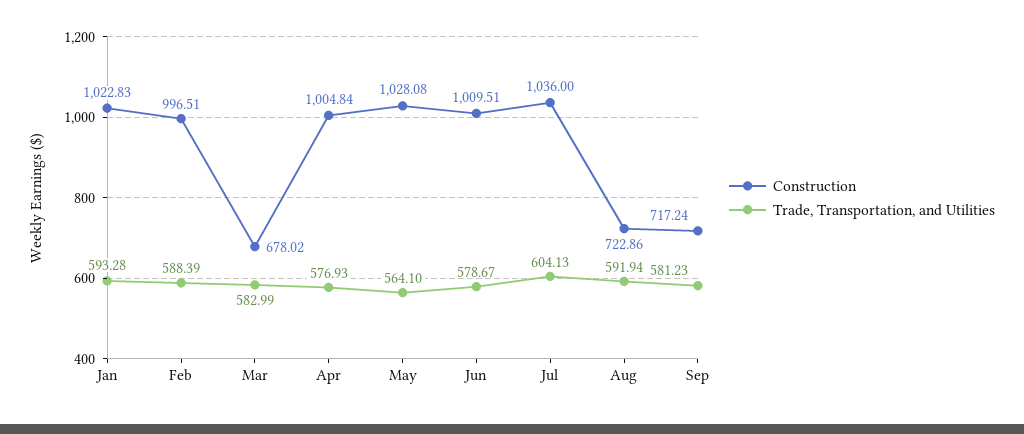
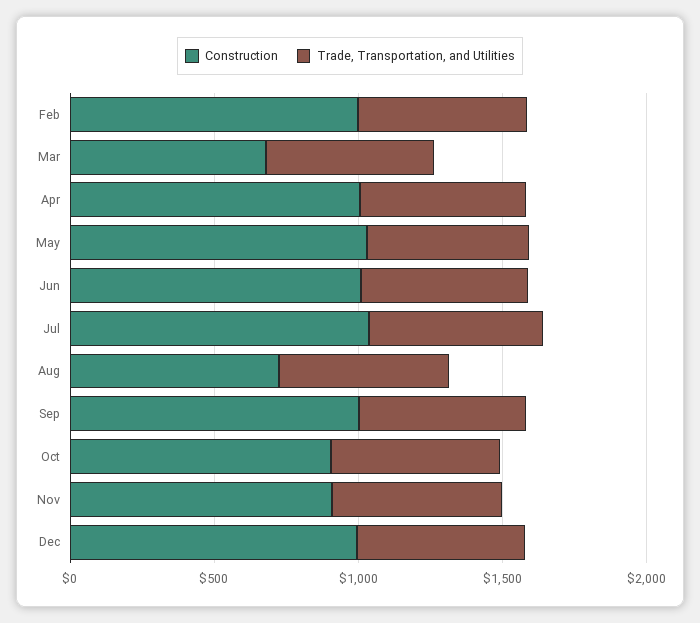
Construction, Jan: 1022.83 -> none
Trade, Transportation, and Utilities, Jan: 593.28 -> none
Construction, Sep: 717.24 -> 1000
Construction, Oct: none -> 900
Trade, Transportation, and Utilities, Oct: none -> 600
Construction, Nov: none -> 900
Trade, Transportation, and Utilities, Nov: none -> 600
Construction, Dec: none -> 1000
Trade, Transportation, and Utilities, Dec: none -> 600

